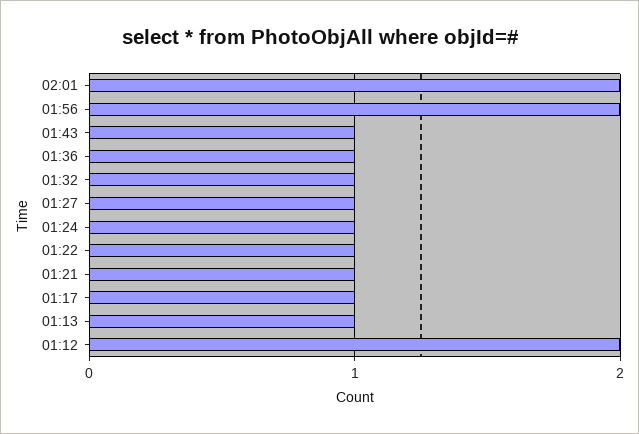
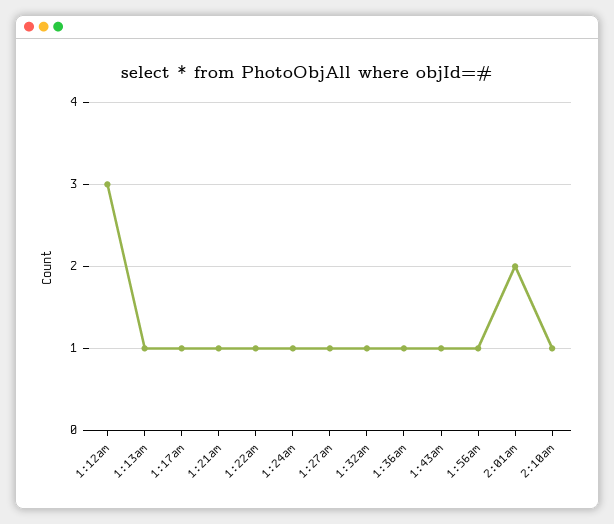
01:56: 2 -> 1
01:12: 2 -> 3
2:10am: none -> 1

